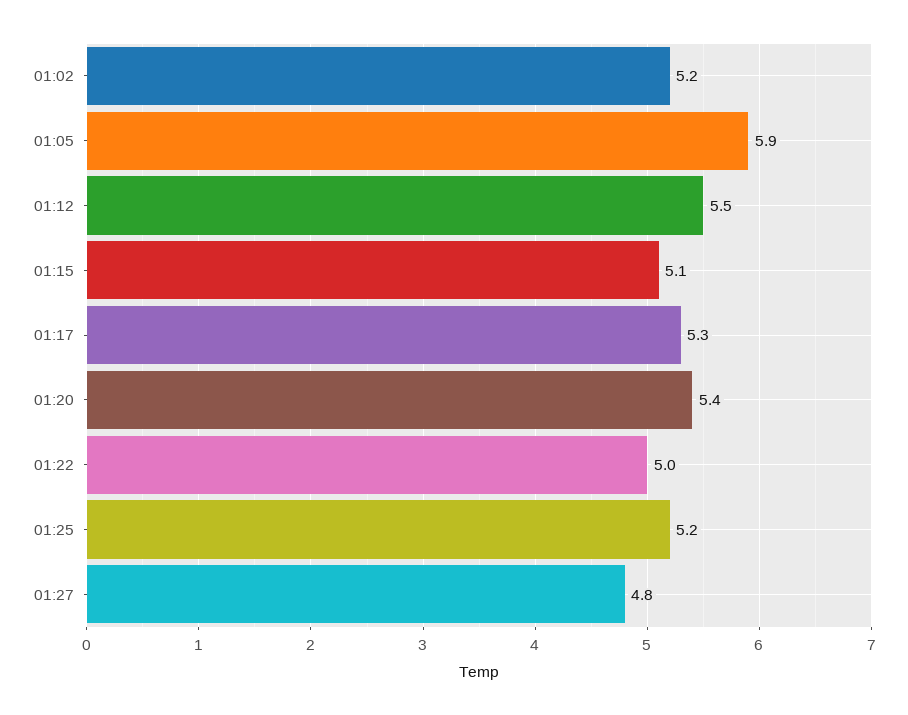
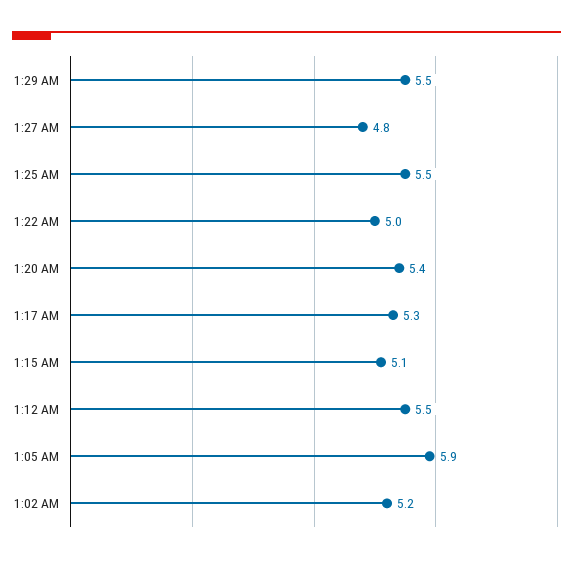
01:25: 5.2 -> 5.5
1:29 AM: none -> 5.5

